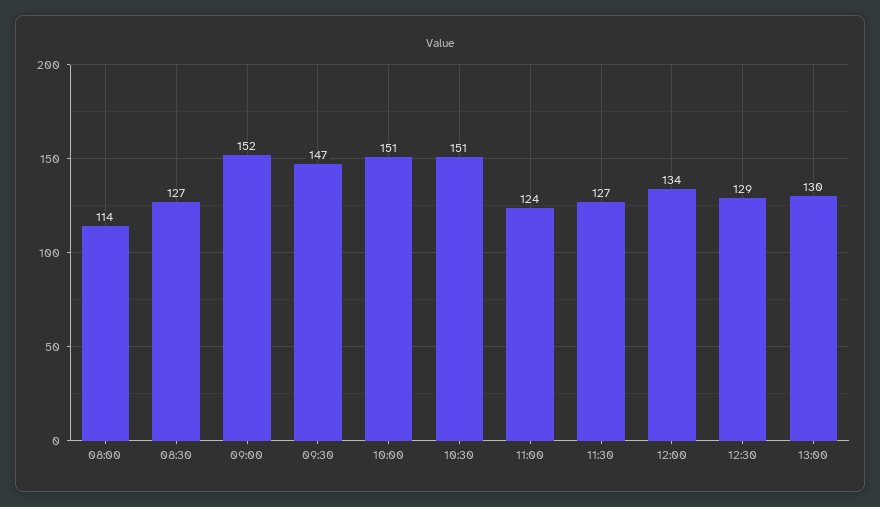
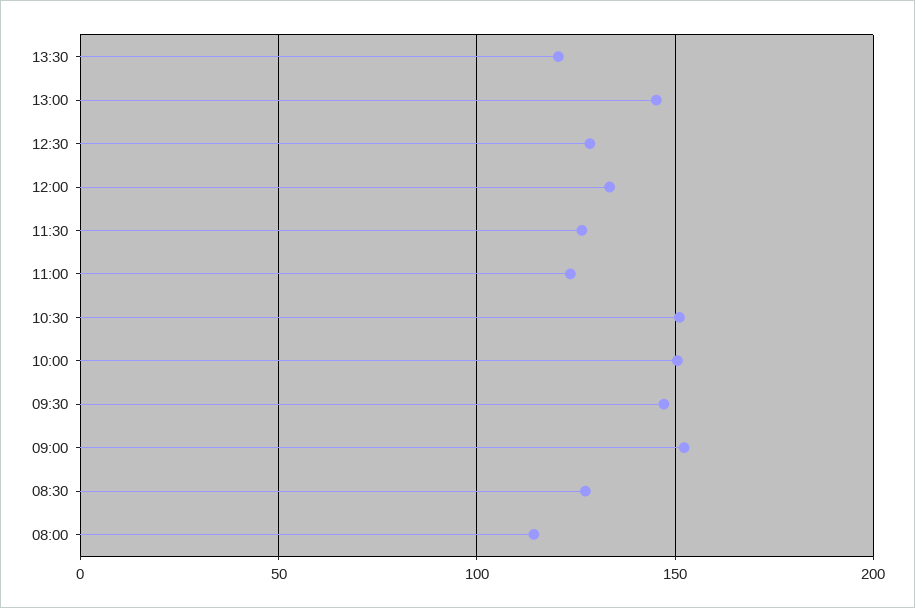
13:00: 130 -> 145
13:30: none -> 120

